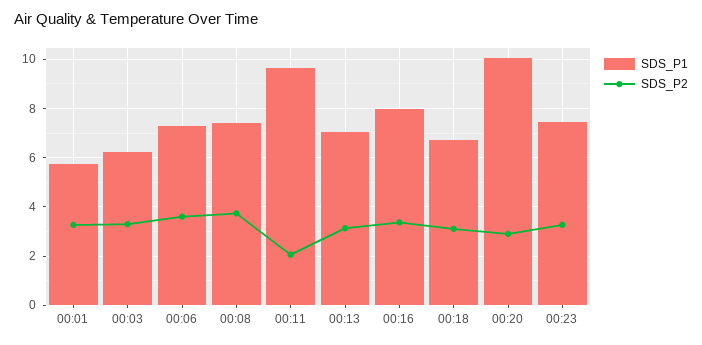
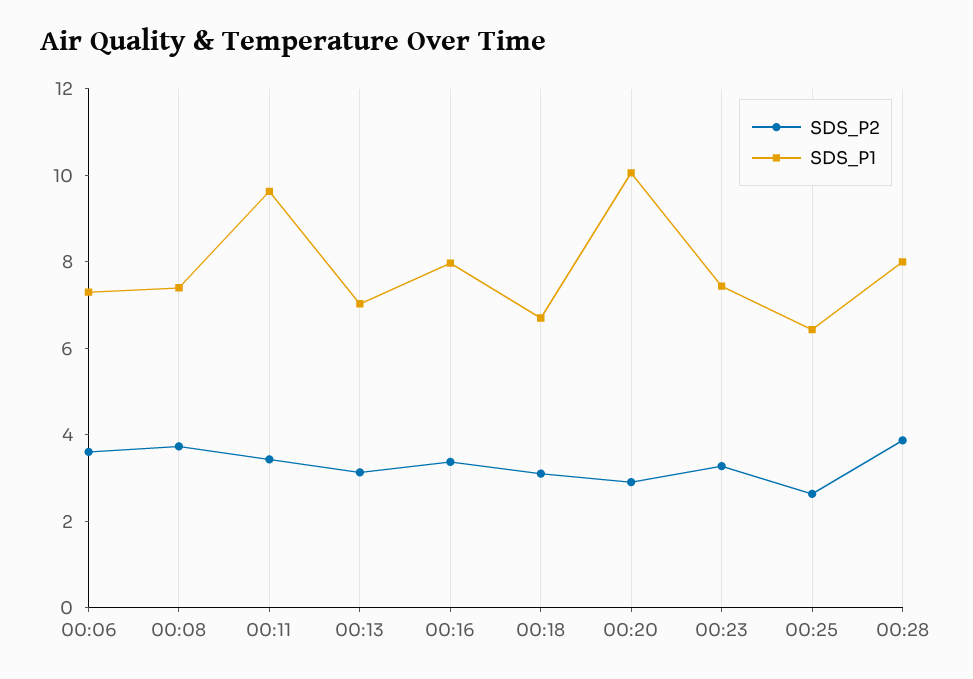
SDS_P1, 00:01: 5.75 -> none
SDS_P2, 00:01: 3.25 -> none
SDS_P1, 00:03: 6.25 -> none
SDS_P2, 00:03: 3.25 -> none
SDS_P2, 00:11: 2 -> 3.5
SDS_P2, 00:25: none -> 2.5
SDS_P1, 00:25: none -> 6.5
SDS_P2, 00:28: none -> 4
SDS_P1, 00:28: none -> 8

